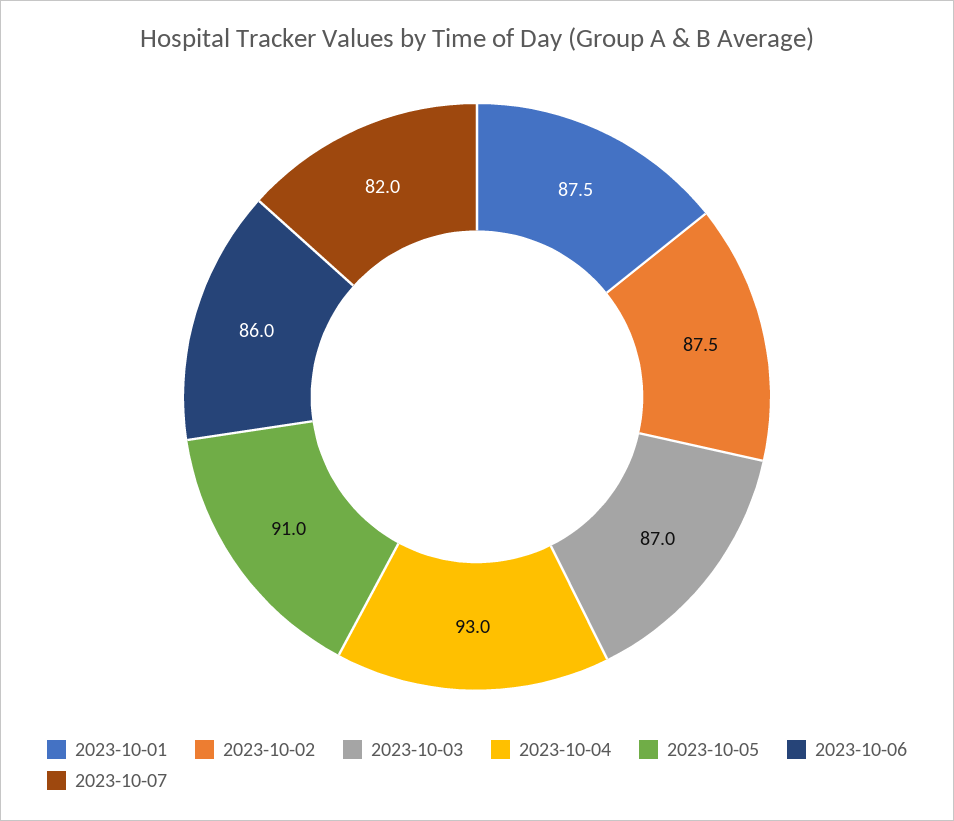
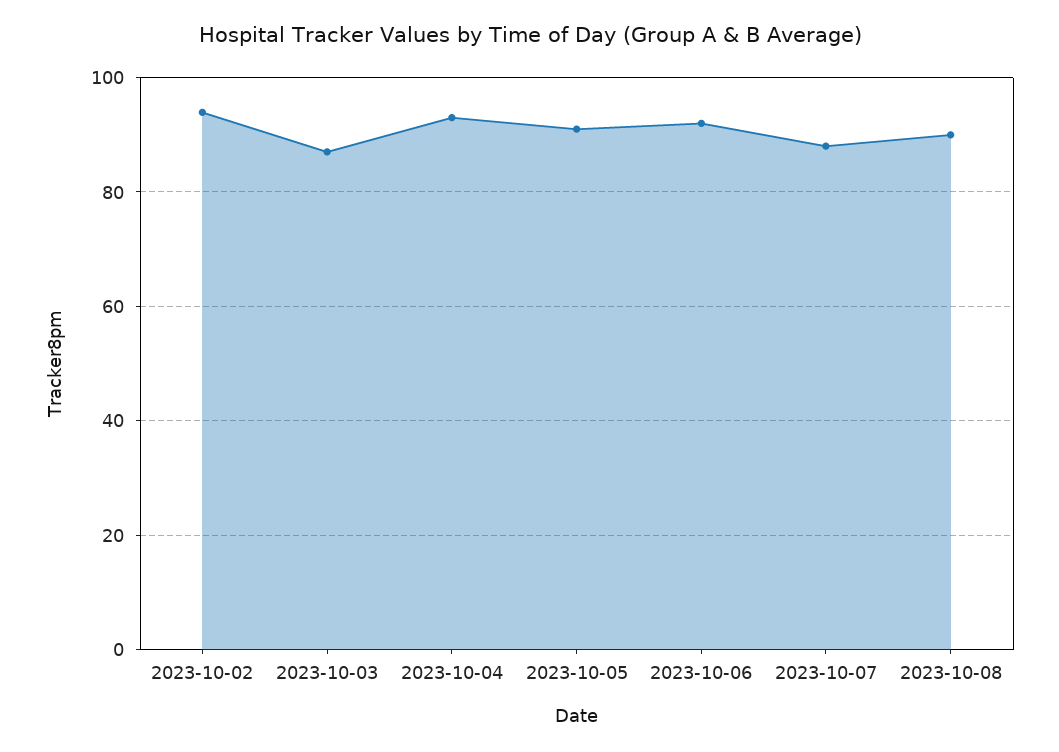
2023-10-01: 87.5 -> none
2023-10-02: 87.5 -> 94
2023-10-06: 86 -> 92
2023-10-07: 82 -> 88
2023-10-08: none -> 90

